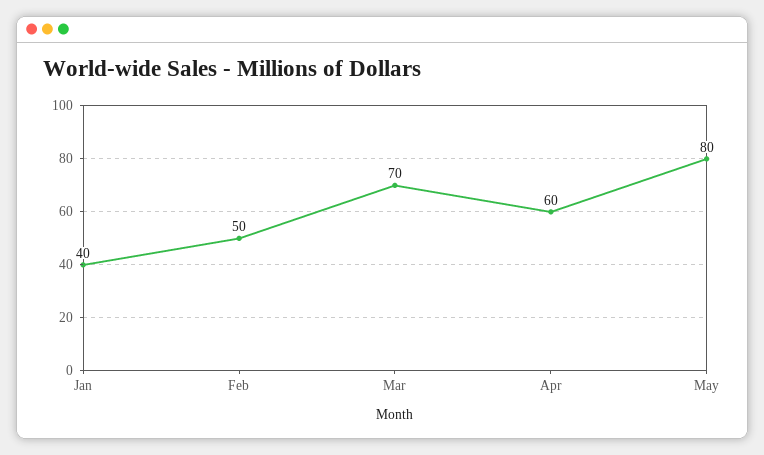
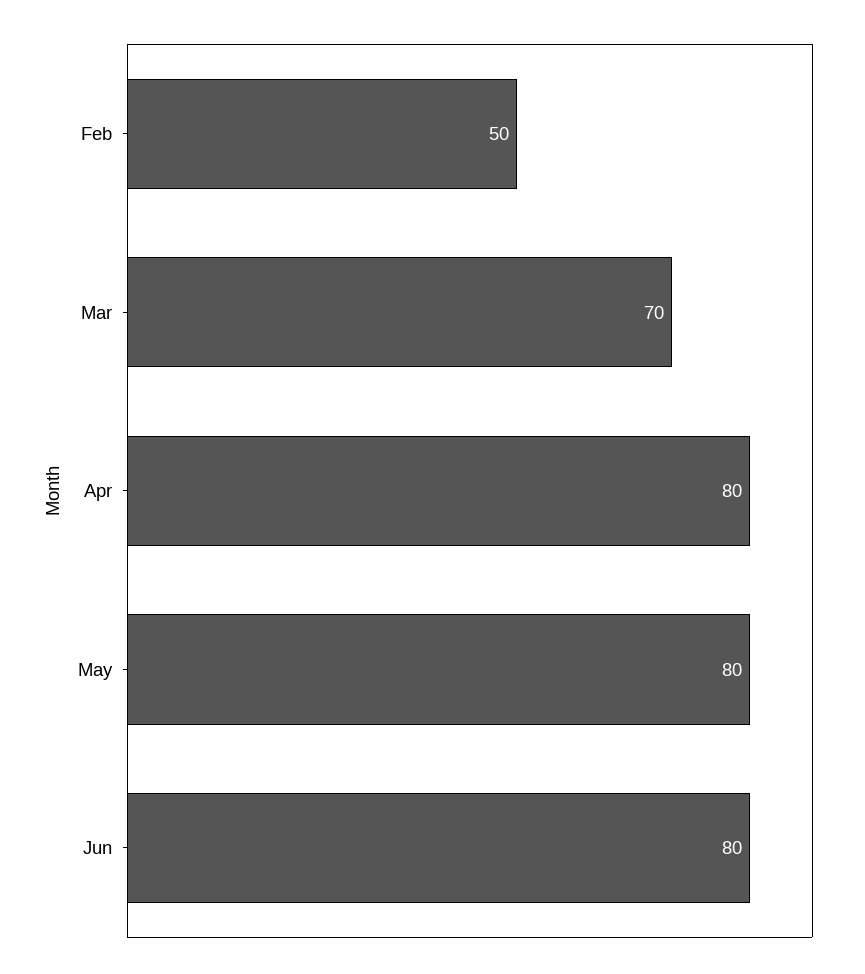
Jan: 40 -> none
Apr: 60 -> 80
Jun: none -> 80

